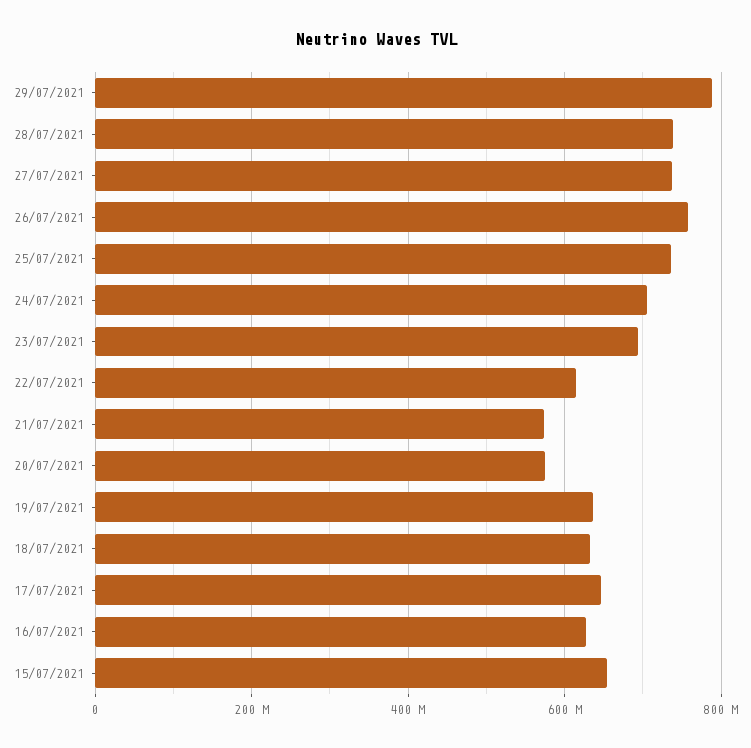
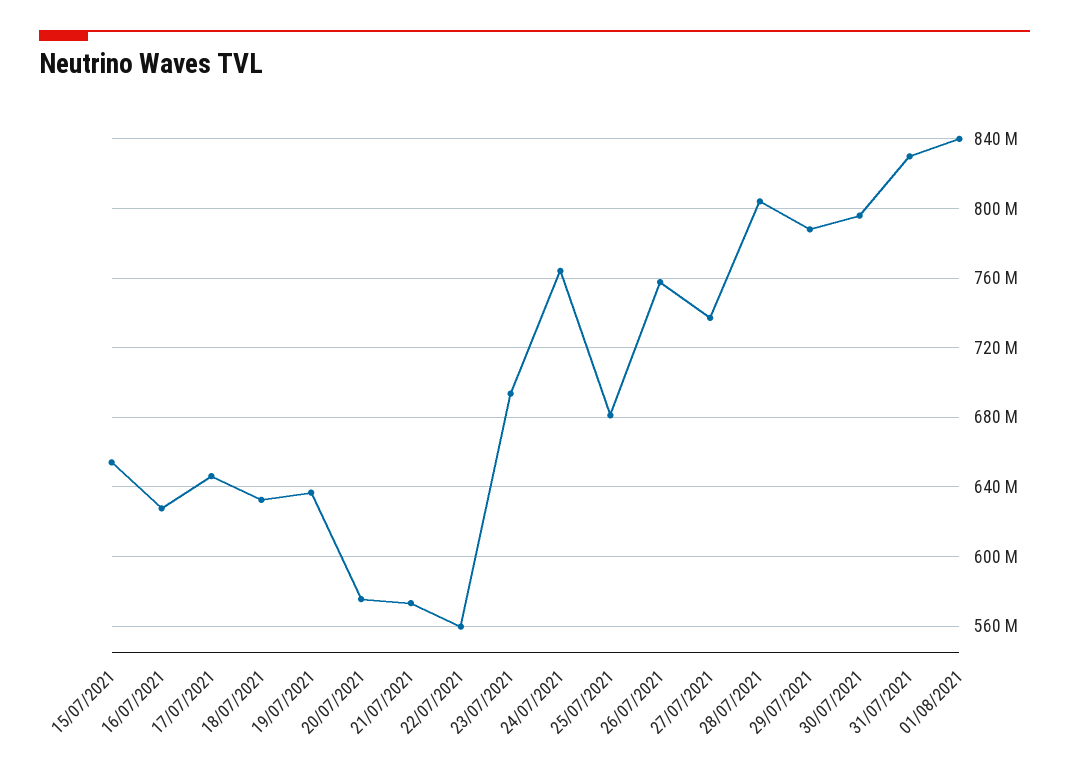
28/07/2021: 740000000 -> 805000000
25/07/2021: 740000000 -> 680000000
24/07/2021: 700000000 -> 765000000
22/07/2021: 620000000 -> 560000000
30/07/2021: none -> 795000000
31/07/2021: none -> 830000000
01/08/2021: none -> 840000000

